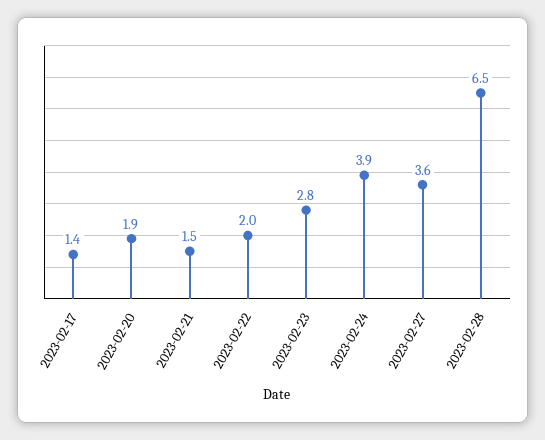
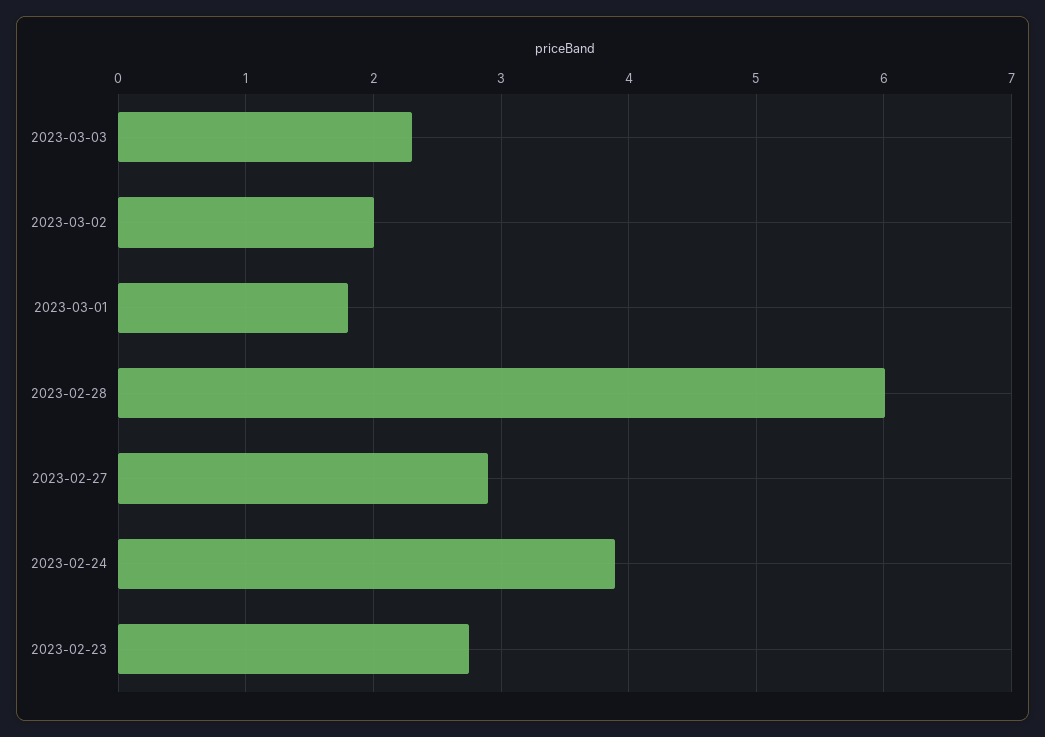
2023-02-17: 1.4 -> none
2023-02-20: 1.9 -> none
2023-02-21: 1.5 -> none
2023-02-22: 2 -> none
2023-02-27: 3.6 -> 2.9
2023-02-28: 6.5 -> 6
2023-03-03: none -> 2.3
2023-03-02: none -> 2
2023-03-01: none -> 1.8

